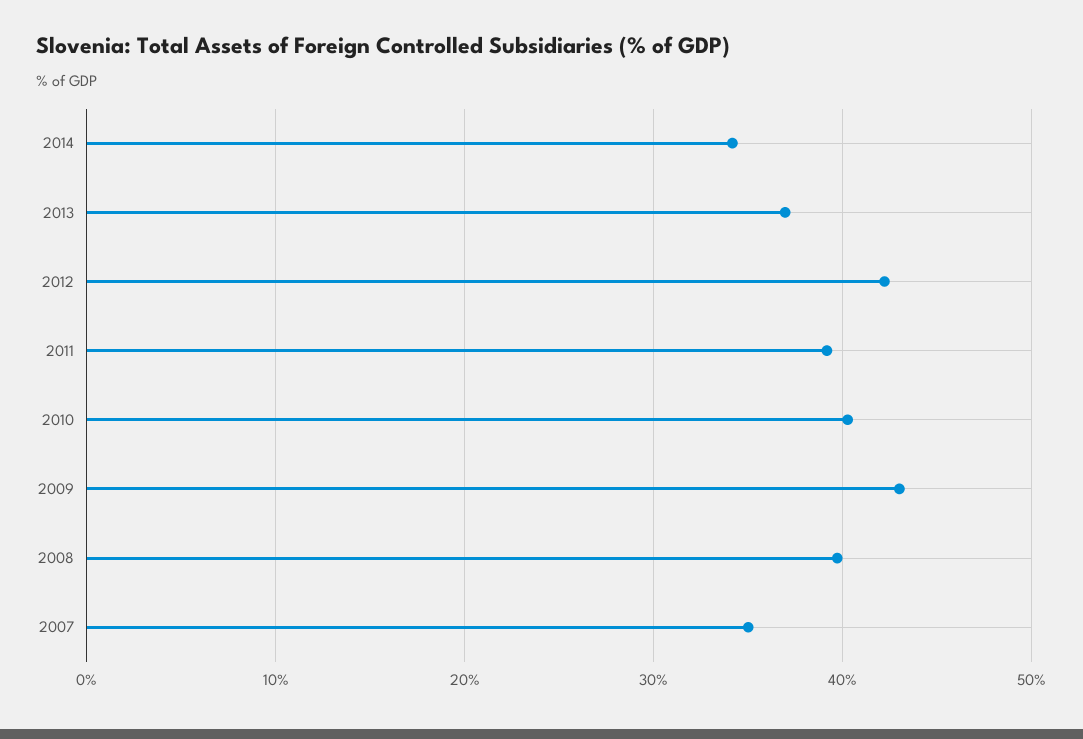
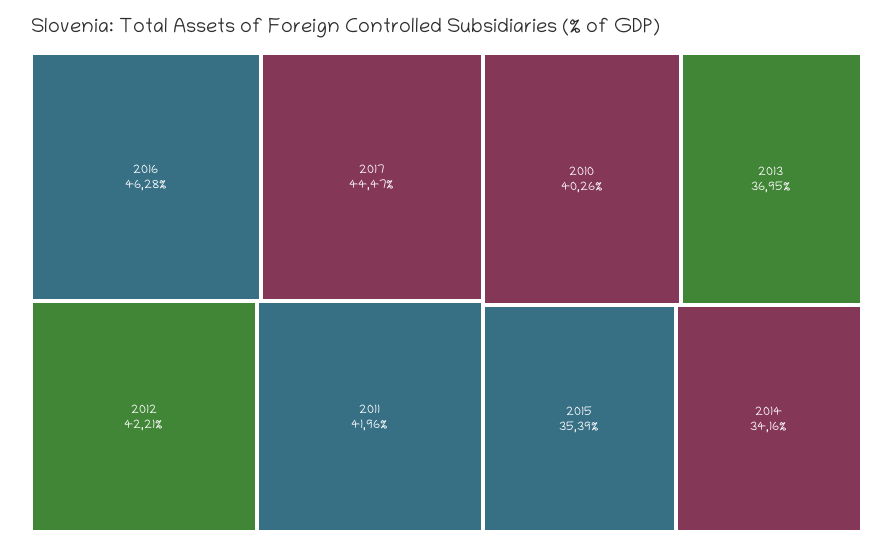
2011: 39 -> 41.96
2009: 43 -> none
2008: 40 -> none
2007: 35 -> none
2016: none -> 46.28
2017: none -> 44.47
2015: none -> 35.39

